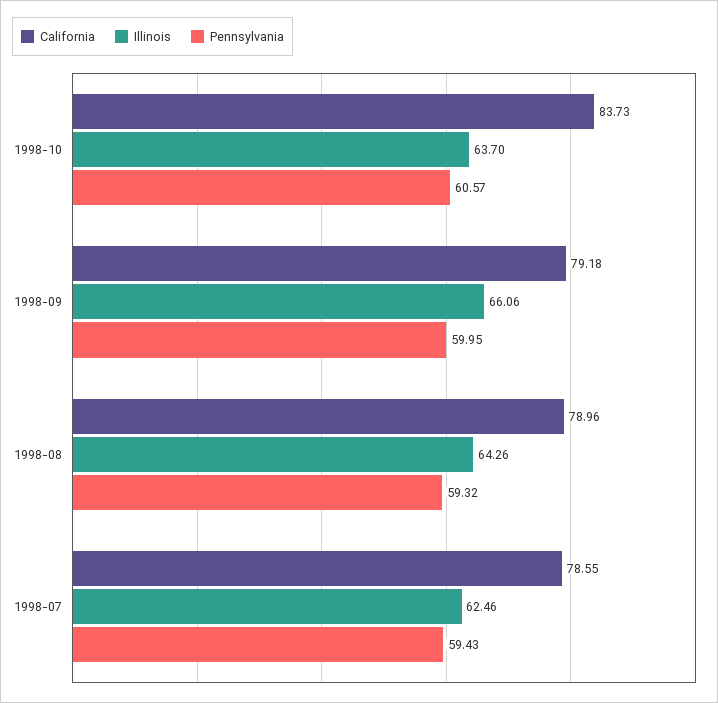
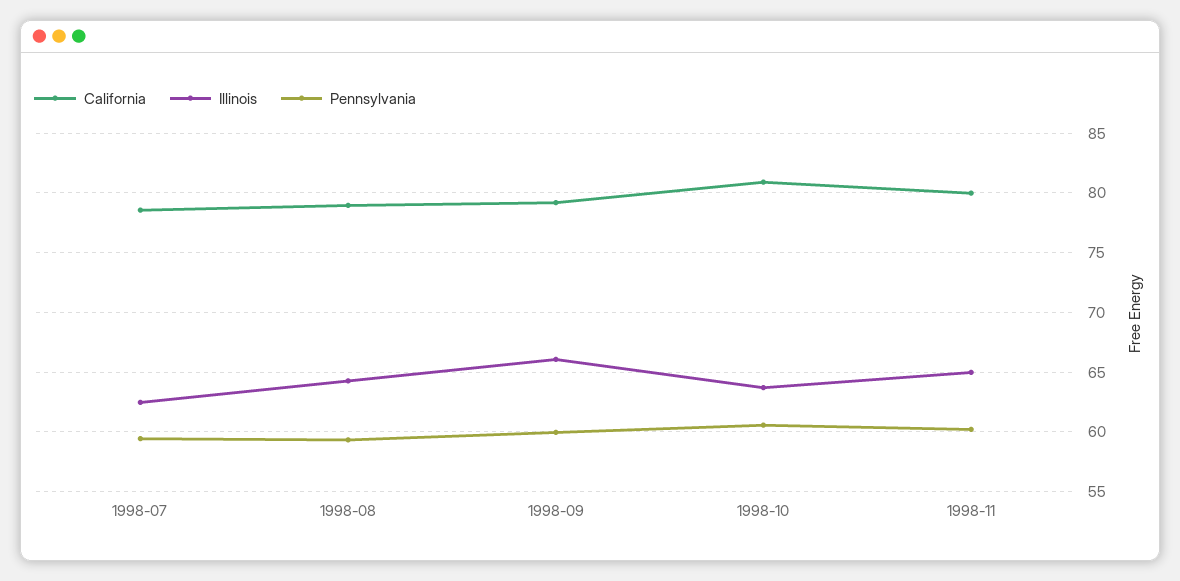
California, 1998-10: 83.73 -> 81
California, 1998-11: none -> 80
Illinois, 1998-11: none -> 65
Pennsylvania, 1998-11: none -> 60

